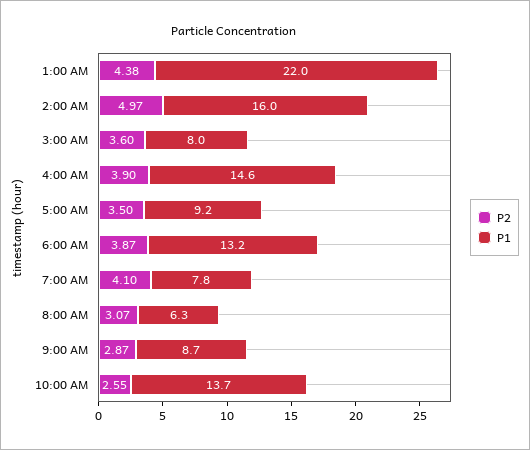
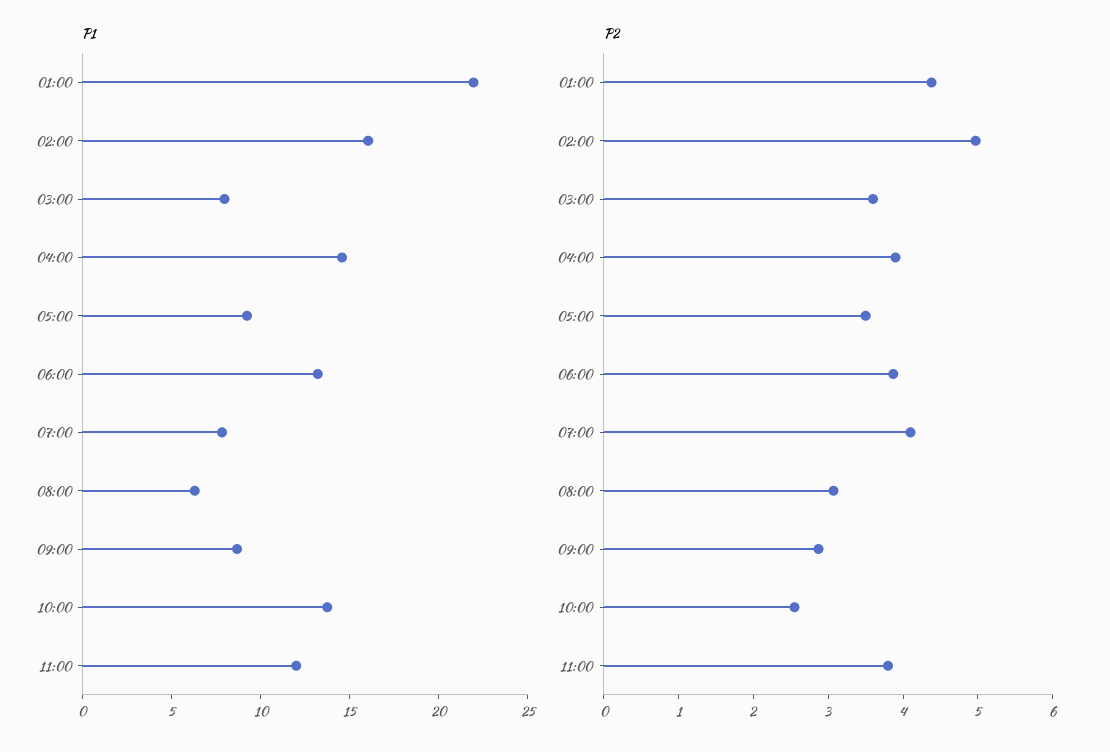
P1, 11:00: none -> 12
P2, 11:00: none -> 3.8

